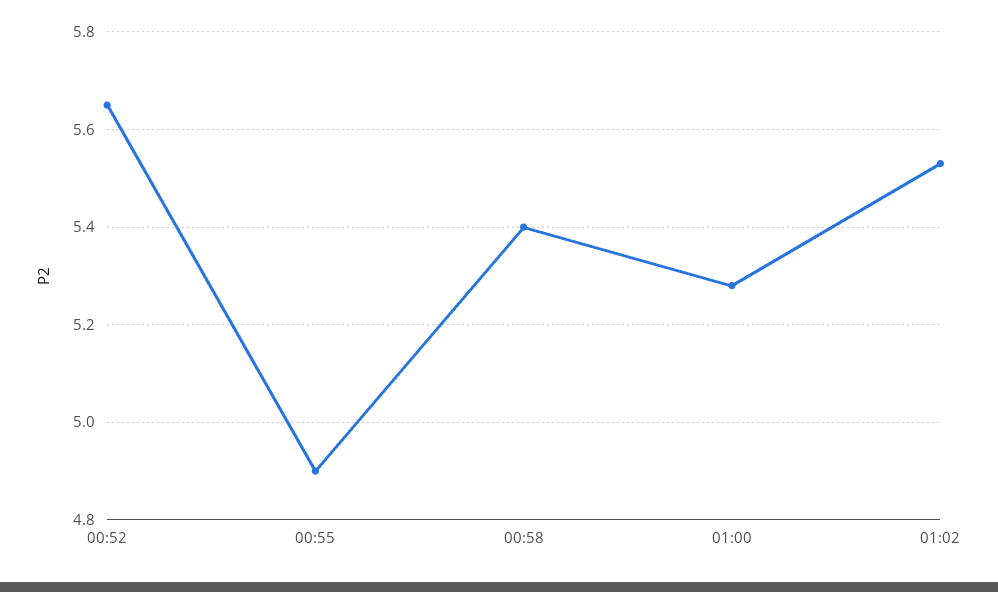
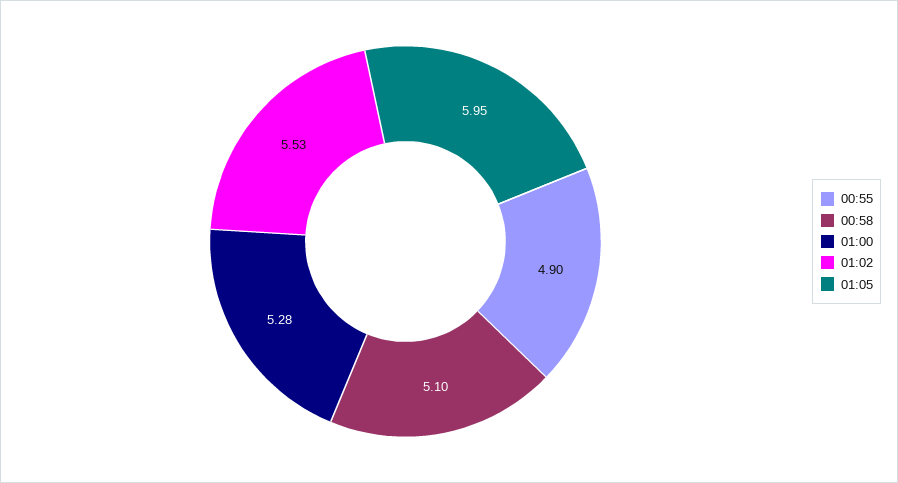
00:52: 5.65 -> none
00:58: 5.4 -> 5.1
01:05: none -> 5.95

